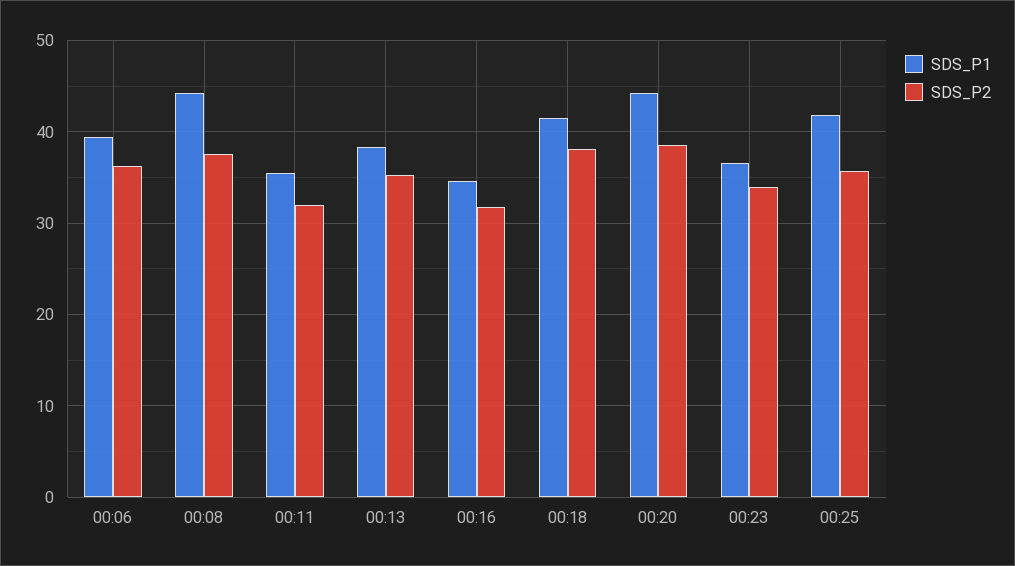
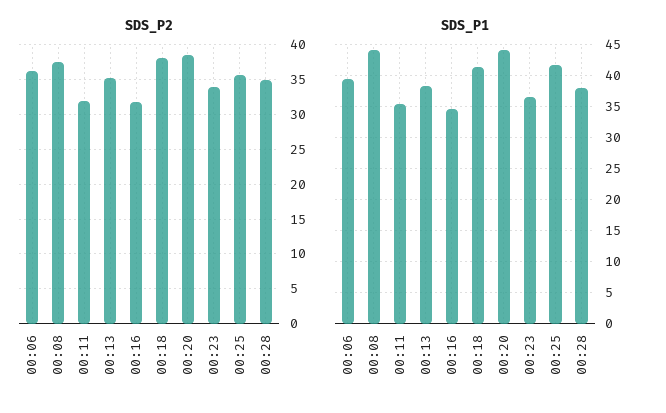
SDS_P2, 00:28: none -> 35
SDS_P1, 00:28: none -> 38

